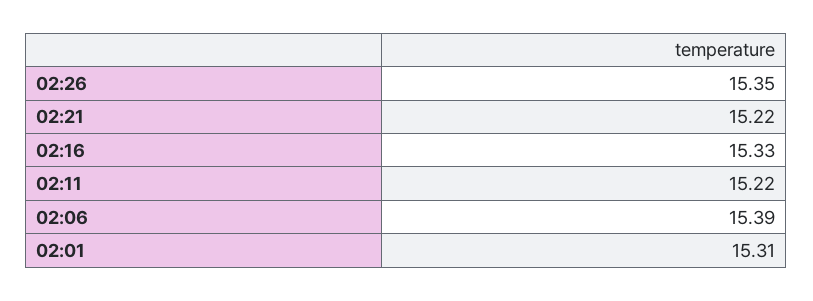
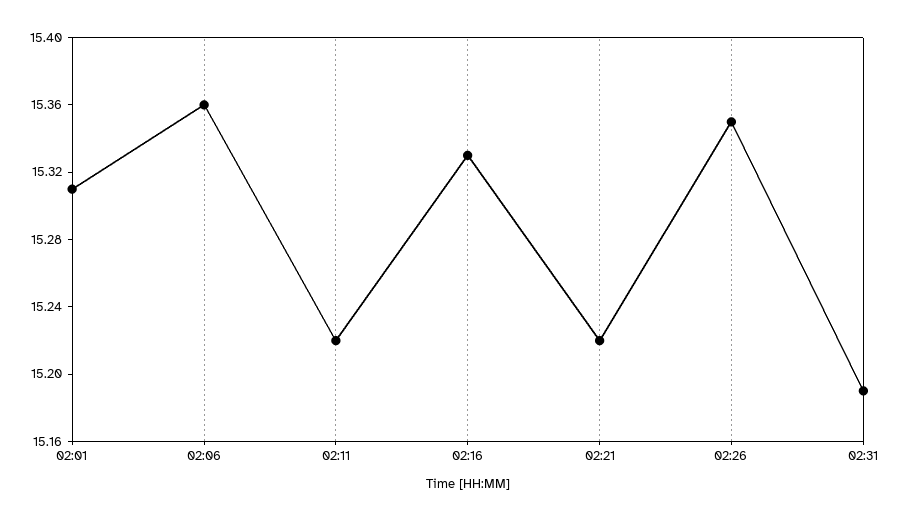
02:06: 15.39 -> 15.36
02:31: none -> 15.19

